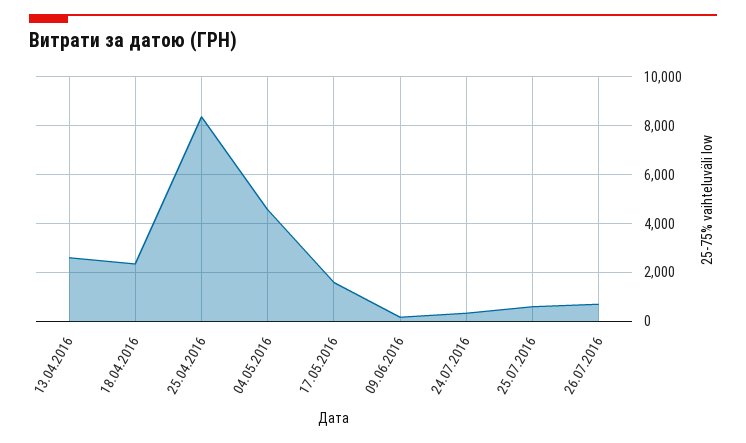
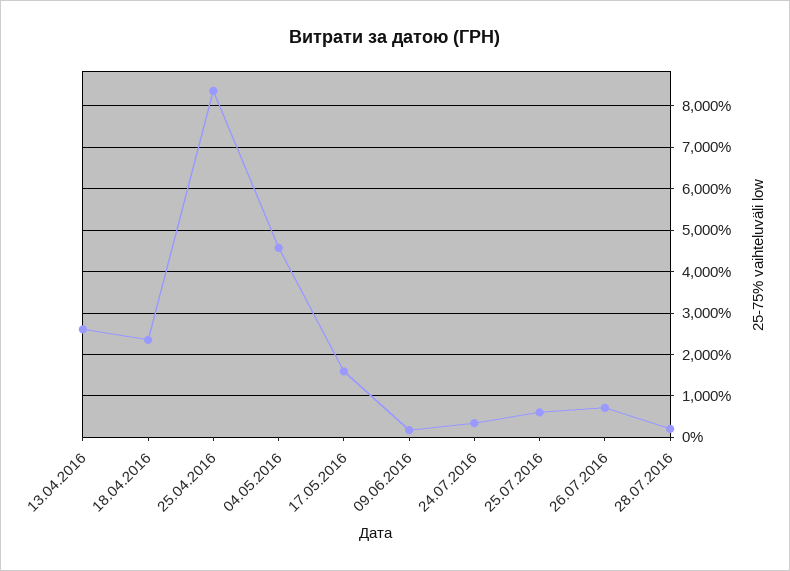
28.07.2016: none -> 200

